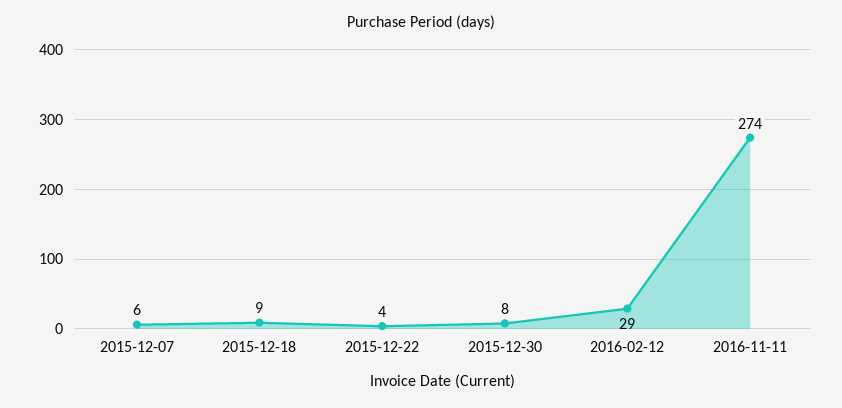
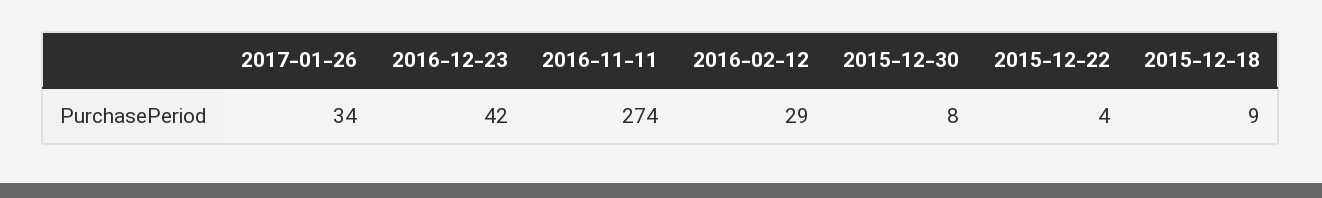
2015-12-07: 6 -> none
2017-01-26: none -> 34
2016-12-23: none -> 42

